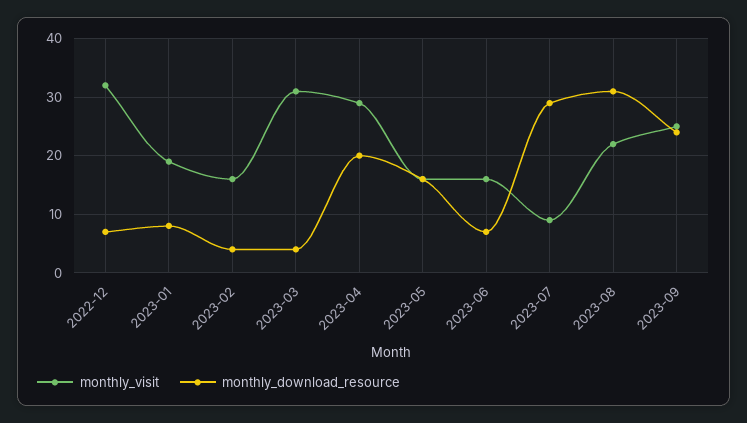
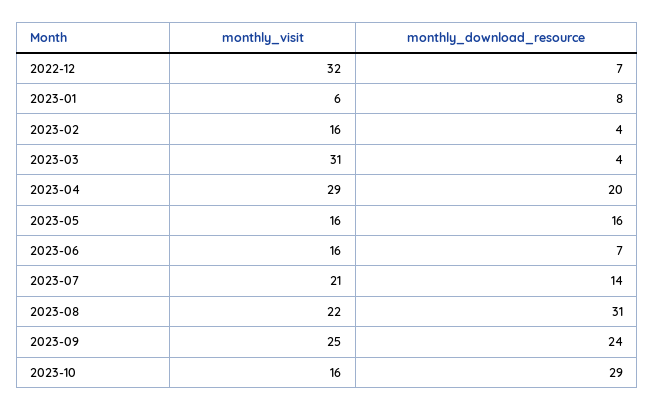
monthly_visit, 2023-01: 20 -> 6
monthly_visit, 2023-07: 10 -> 21
monthly_download_resource, 2023-07: 30 -> 14
monthly_visit, 2023-10: none -> 16
monthly_download_resource, 2023-10: none -> 29

